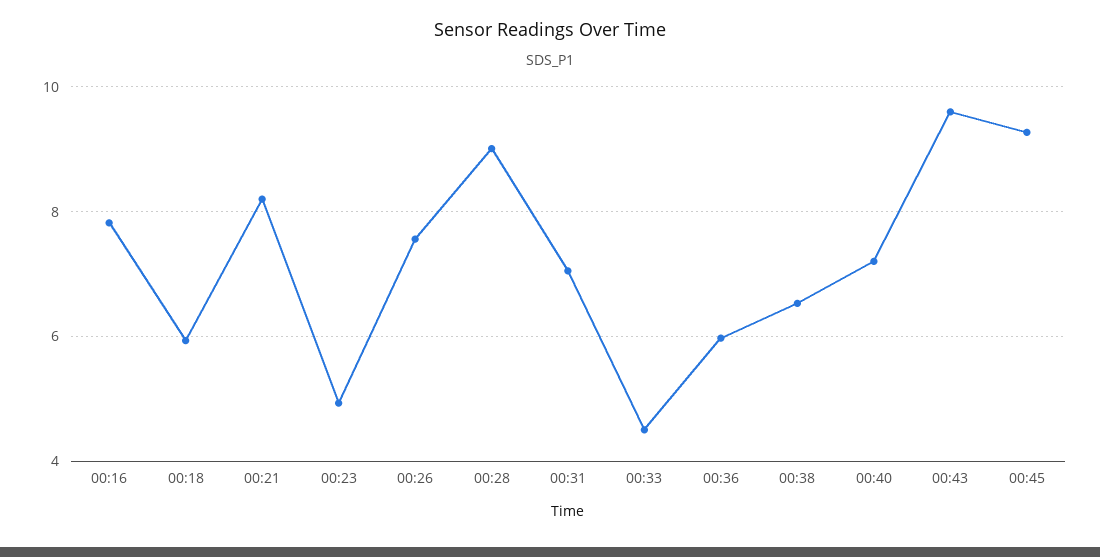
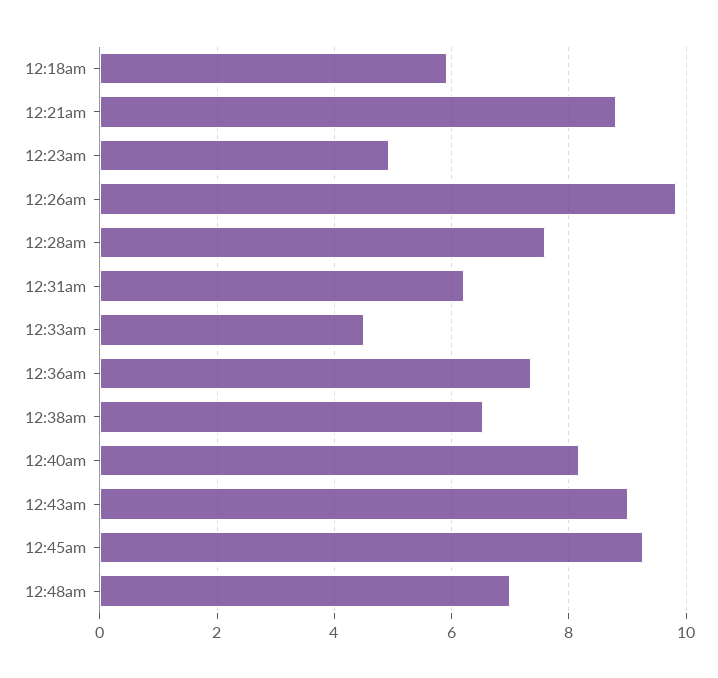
00:16: 7.8 -> none
00:21: 8.2 -> 8.8
00:26: 7.6 -> 9.8
00:28: 9 -> 7.6
00:31: 7 -> 6.2
00:36: 6 -> 7.4
00:40: 7.2 -> 8.2
00:43: 9.6 -> 9
12:48am: none -> 7

